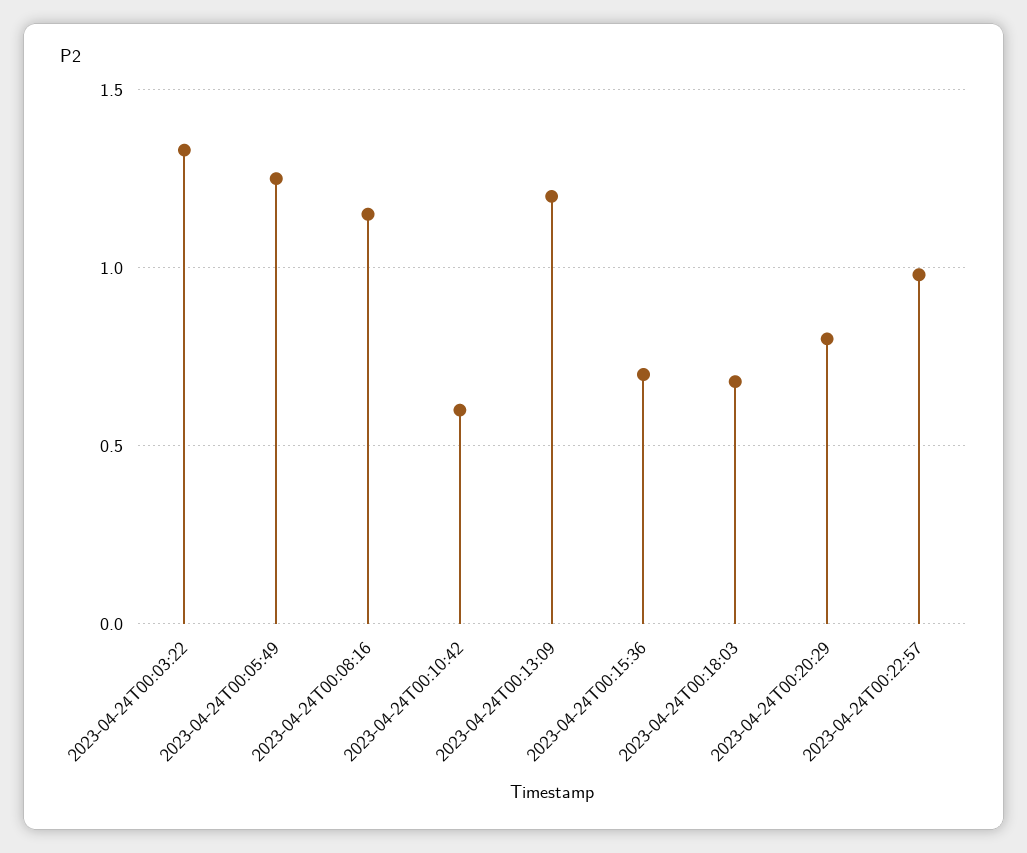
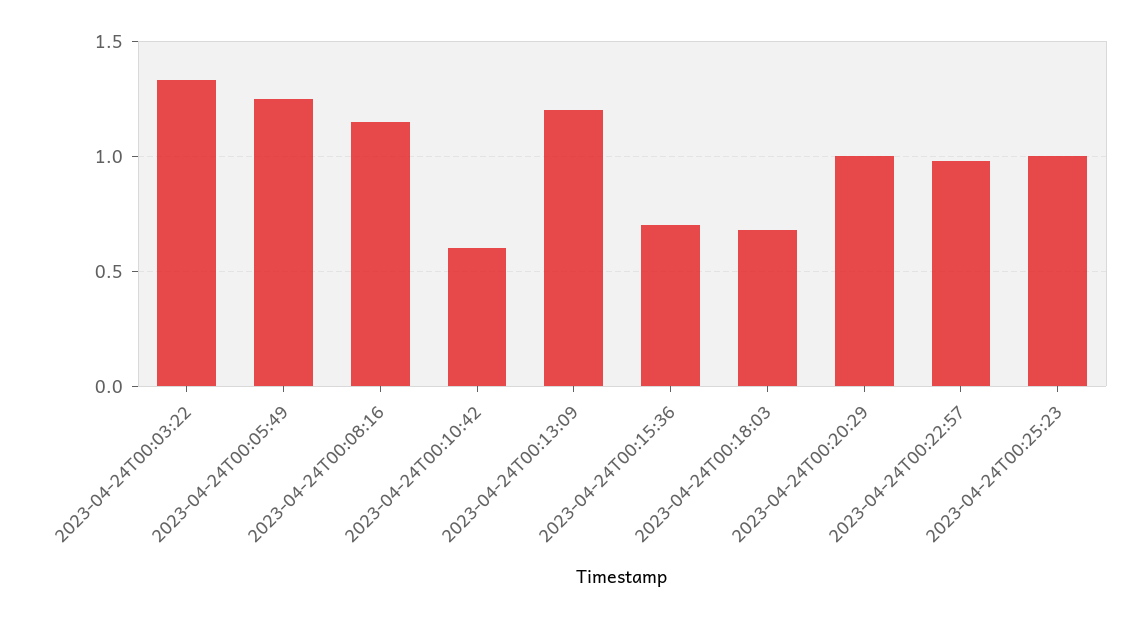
2023-04-24T00:20:29: 0.8 -> 1
2023-04-24T00:25:23: none -> 1

